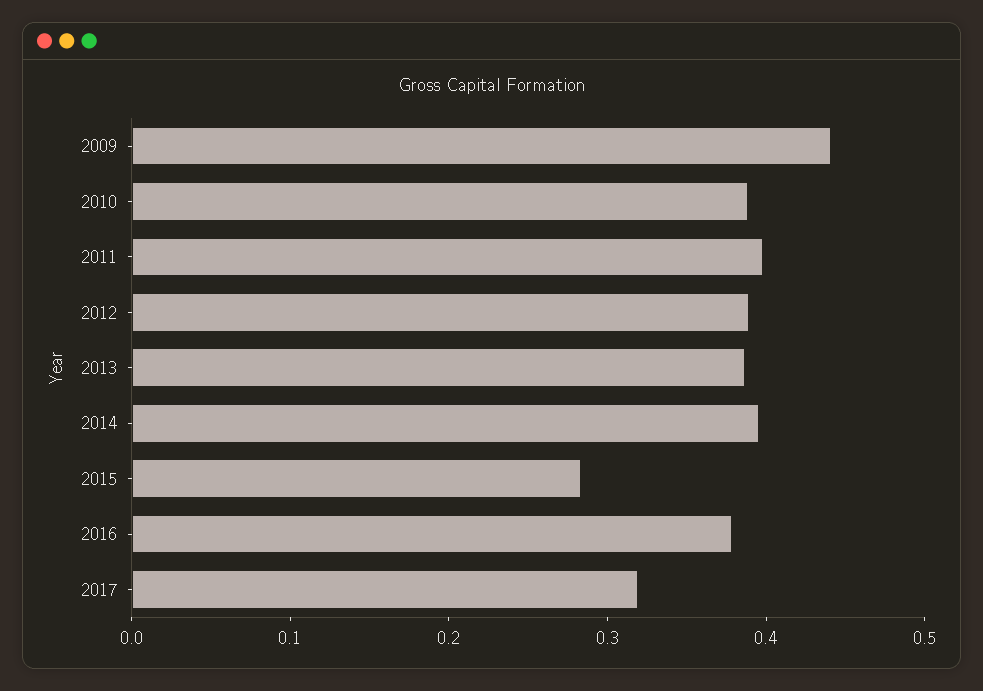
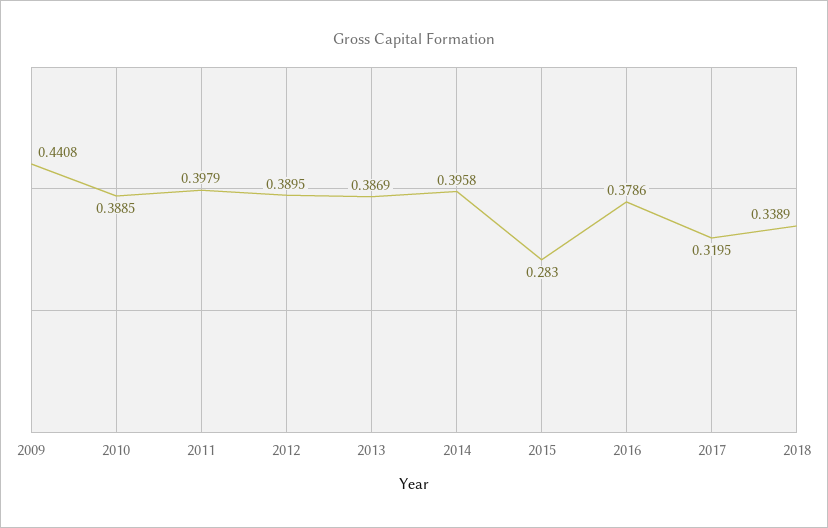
2018: none -> 0.3389

